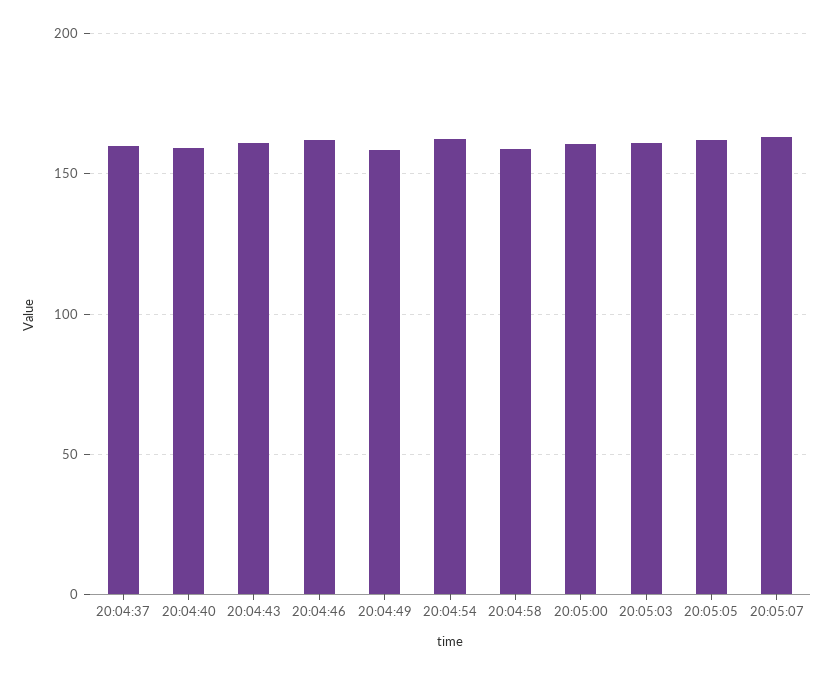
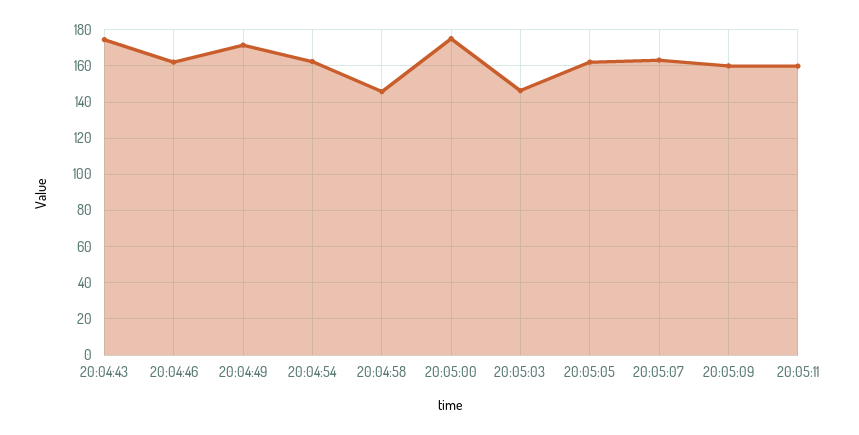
20:04:37: 160 -> none
20:04:40: 160 -> none
20:04:43: 160 -> 175
20:04:49: 160 -> 170
20:04:58: 160 -> 145
20:05:00: 160 -> 175
20:05:03: 160 -> 145
20:05:09: none -> 160
20:05:11: none -> 160

